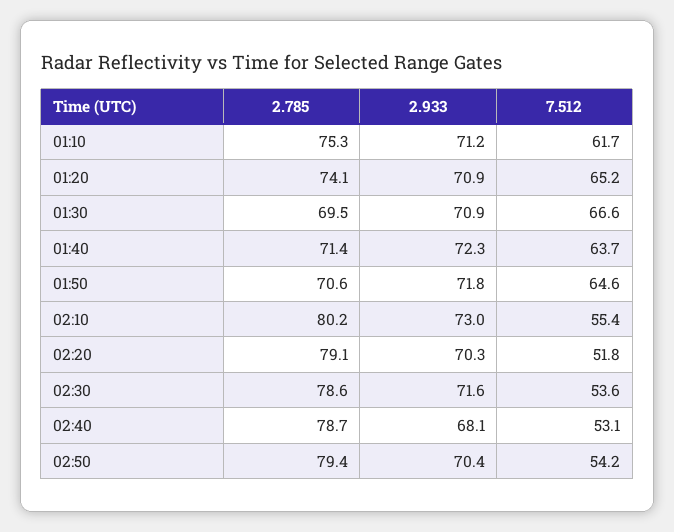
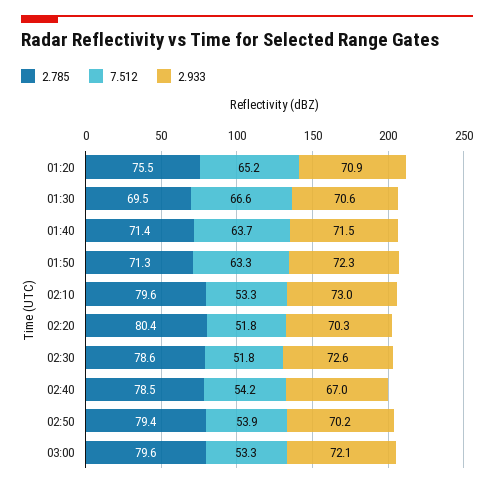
2.785, 01:10: 75.3 -> none
2.933, 01:10: 71.2 -> none
7.512, 01:10: 61.7 -> none
2.785, 01:20: 74.1 -> 75.5
2.933, 01:30: 70.9 -> 70.6
2.933, 01:40: 72.3 -> 71.5
2.785, 01:50: 70.6 -> 71.3
2.933, 01:50: 71.8 -> 72.3
7.512, 01:50: 64.6 -> 63.3
2.785, 02:10: 80.2 -> 79.6
7.512, 02:10: 55.4 -> 53.3
2.785, 02:20: 79.1 -> 80.4
2.933, 02:30: 71.6 -> 72.6
7.512, 02:30: 53.6 -> 51.8
2.785, 02:40: 78.7 -> 78.5
2.933, 02:40: 68.1 -> 67
7.512, 02:40: 53.1 -> 54.2
2.933, 02:50: 70.4 -> 70.2
7.512, 02:50: 54.2 -> 53.9
2.785, 03:00: none -> 79.6
7.512, 03:00: none -> 53.3
2.933, 03:00: none -> 72.1

